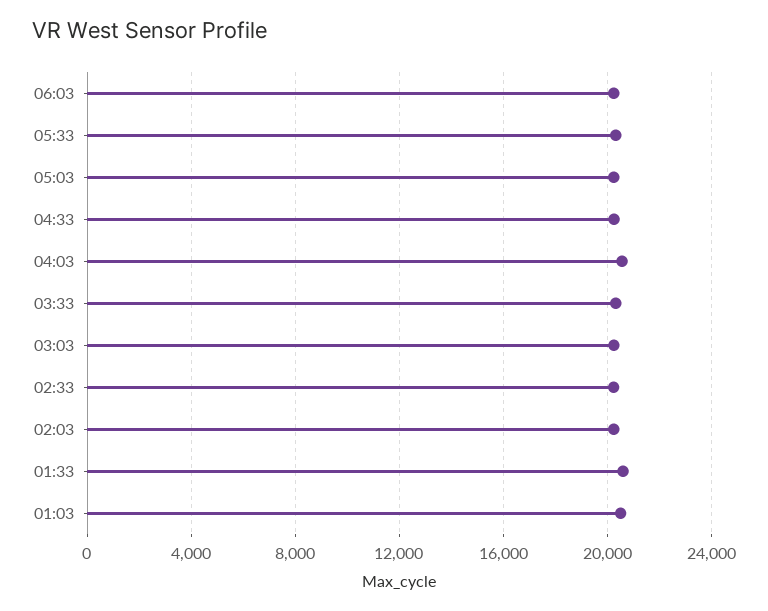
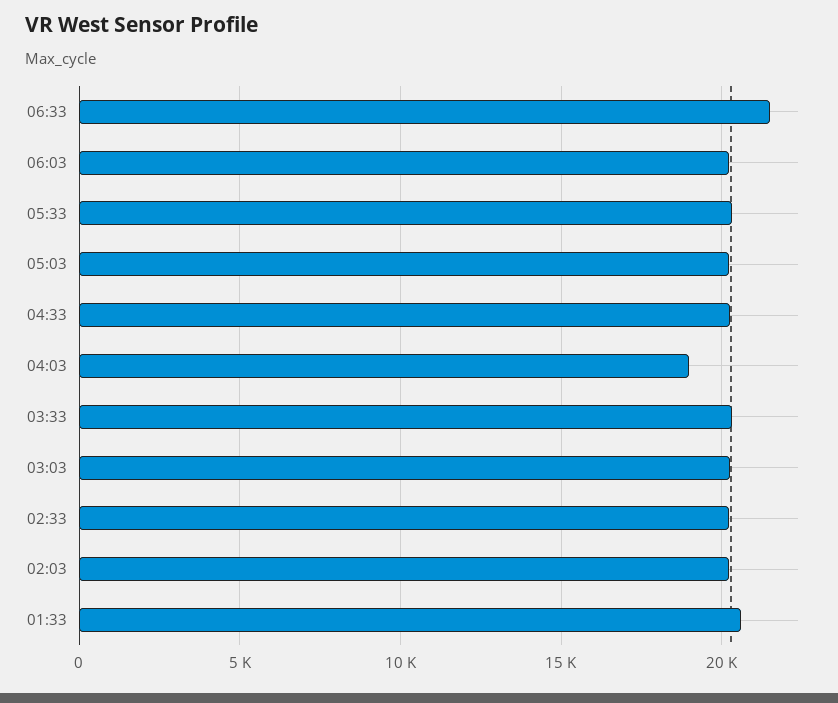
04:03: 20500 -> 19000
01:03: 20500 -> none
06:33: none -> 21500

